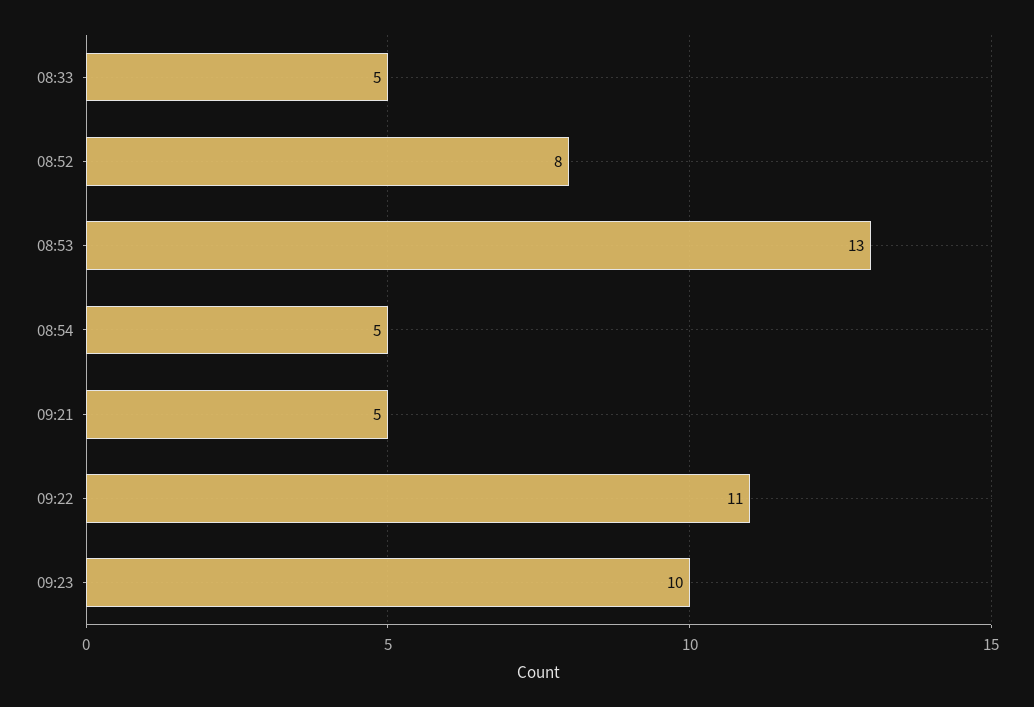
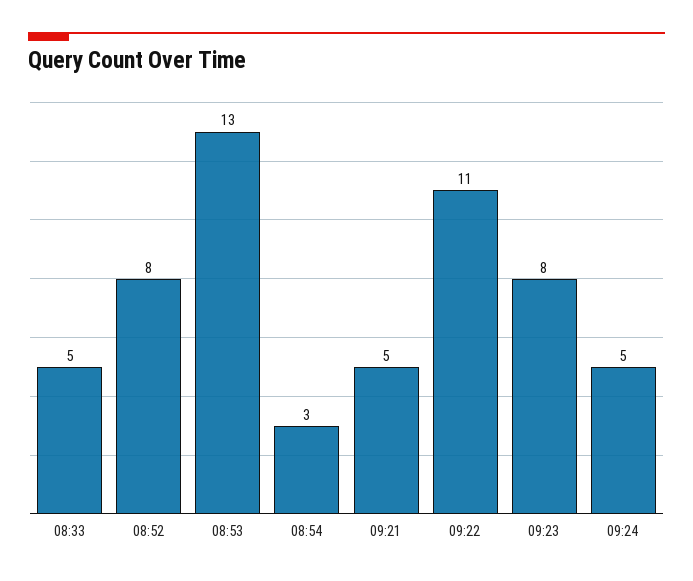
08:54: 5 -> 3
09:23: 10 -> 8
09:24: none -> 5

